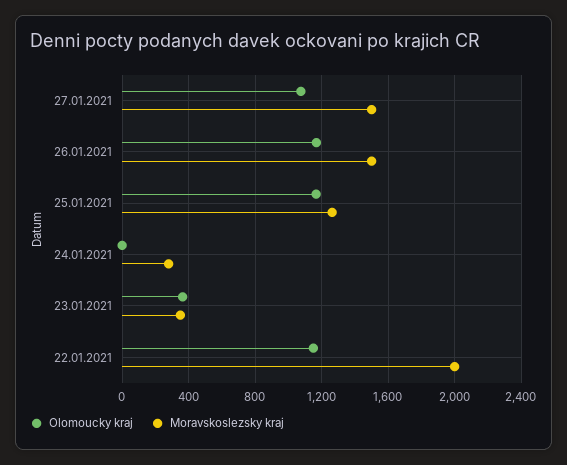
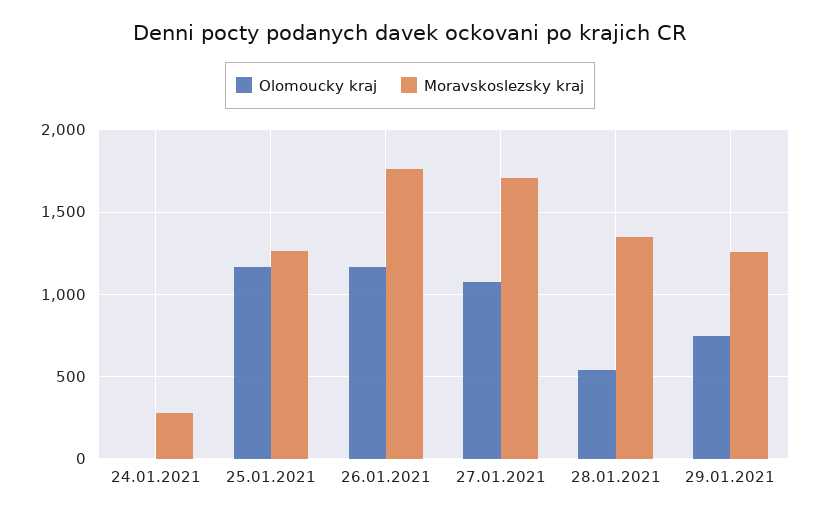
Moravskoslezsky kraj, 27.01.2021: 1500 -> 1700
Moravskoslezsky kraj, 26.01.2021: 1500 -> 1750
Olomoucky kraj, 23.01.2021: 350 -> none
Moravskoslezsky kraj, 23.01.2021: 350 -> none
Olomoucky kraj, 22.01.2021: 1150 -> none
Moravskoslezsky kraj, 22.01.2021: 2000 -> none
Olomoucky kraj, 28.01.2021: none -> 550
Moravskoslezsky kraj, 28.01.2021: none -> 1350
Olomoucky kraj, 29.01.2021: none -> 750
Moravskoslezsky kraj, 29.01.2021: none -> 1250

